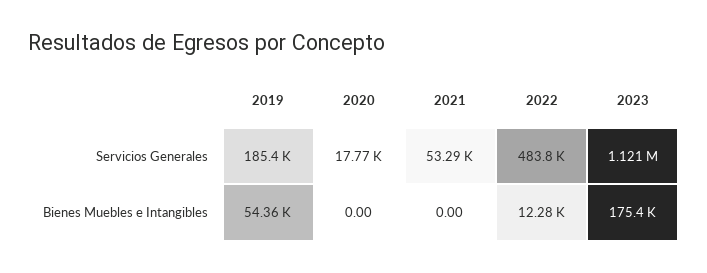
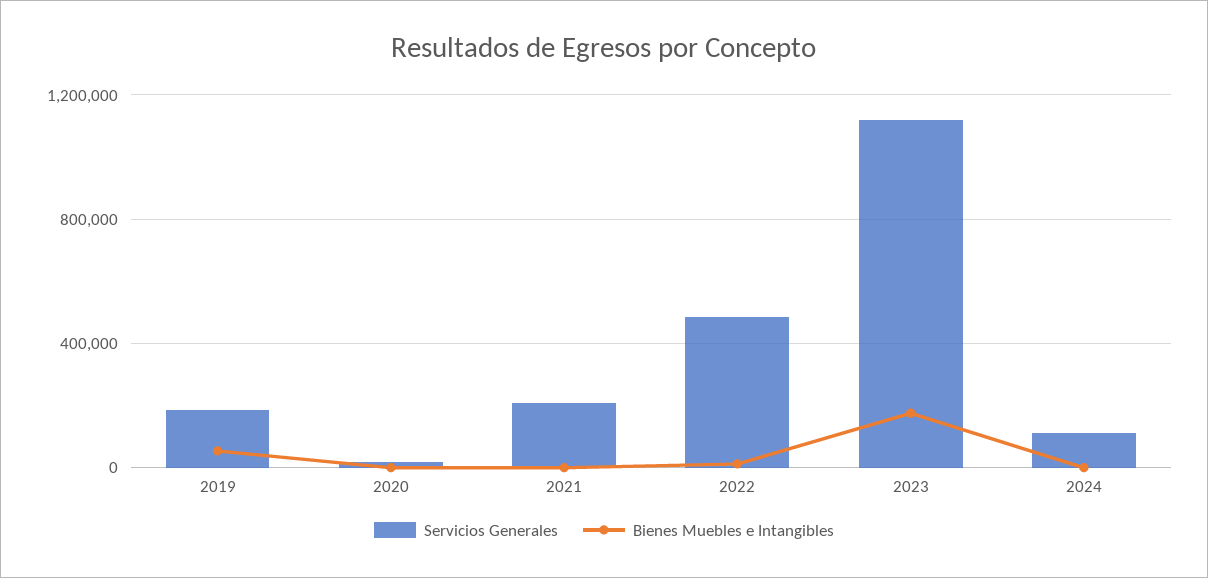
Servicios Generales, 2021: 53290 -> 200000
Servicios Generales, 2024: none -> 100000
Bienes Muebles e Intangibles, 2024: none -> 0

